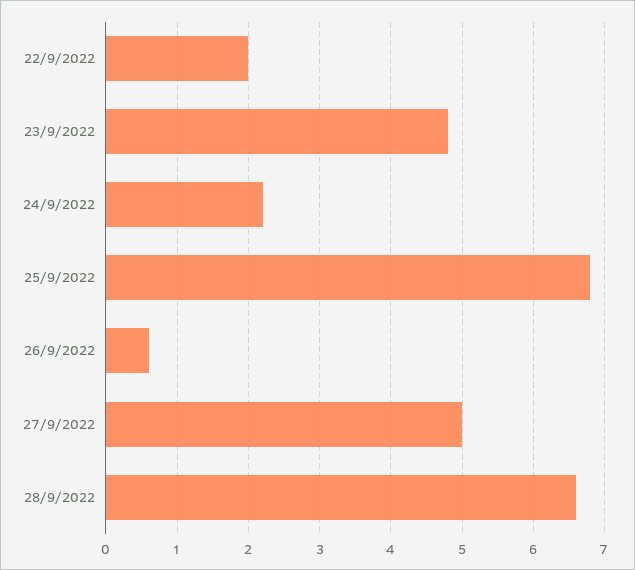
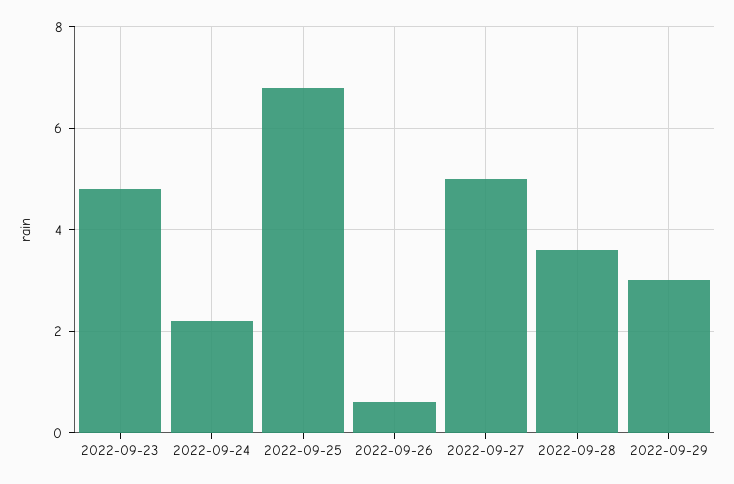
22/9/2022: 2 -> none
28/9/2022: 6.6 -> 3.5
2022-09-29: none -> 3

